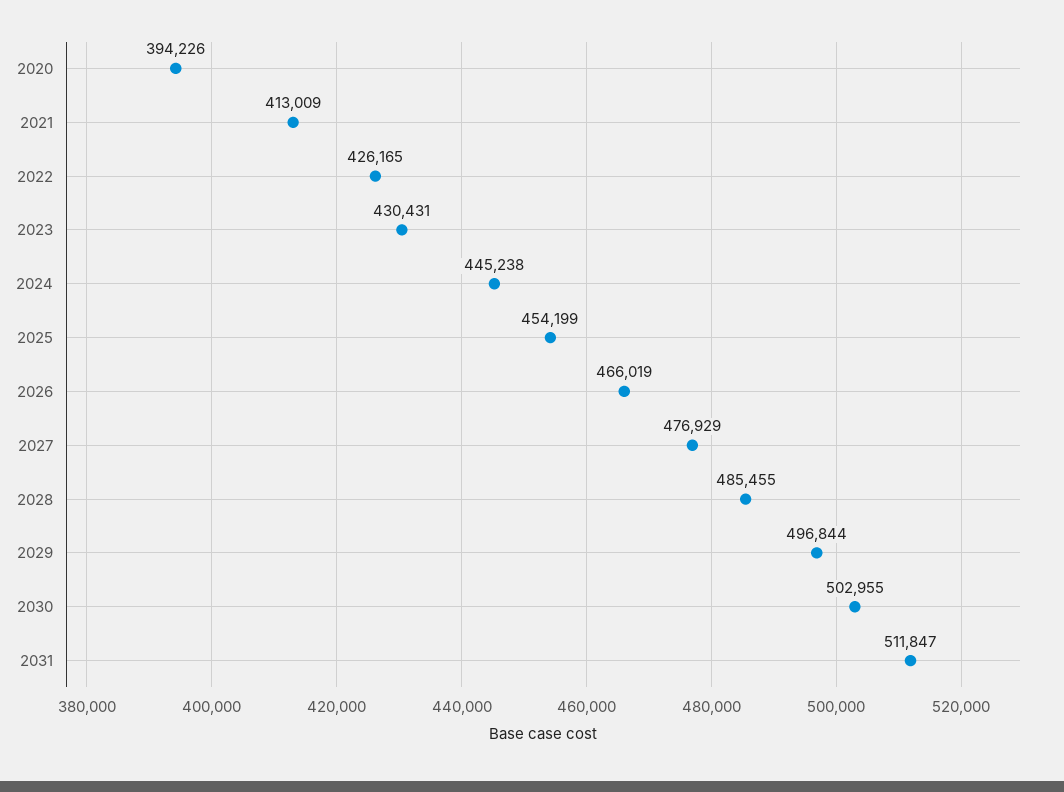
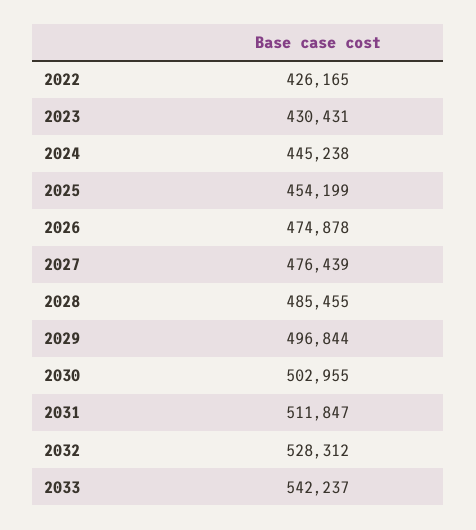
2020: 394226 -> none
2021: 413009 -> none
2026: 466019 -> 474878
2027: 476929 -> 476439
2032: none -> 528312
2033: none -> 542237

